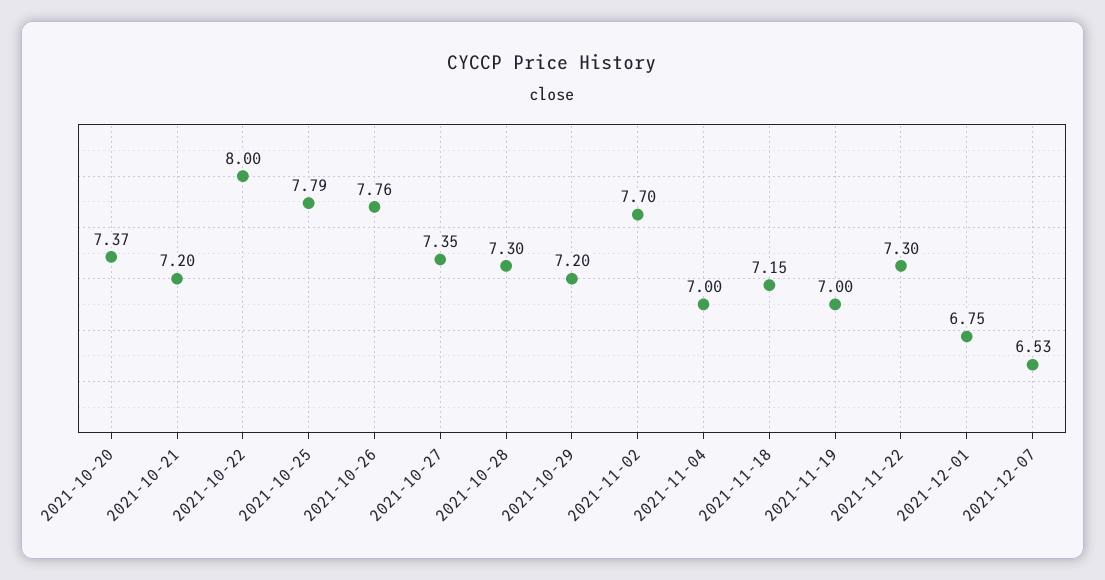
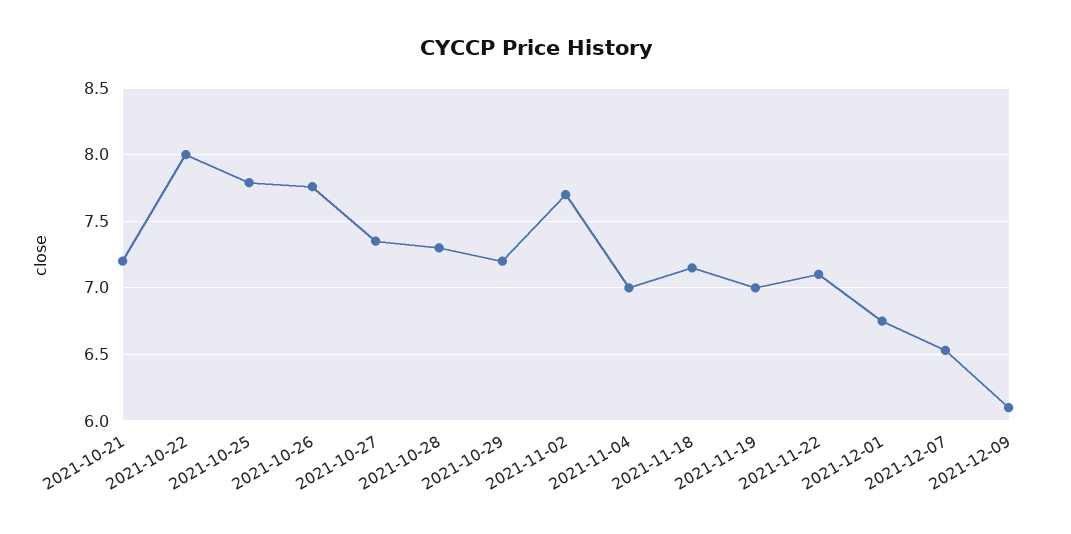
2021-10-20: 7.37 -> none
2021-11-22: 7.3 -> 7.1
2021-12-09: none -> 6.1

